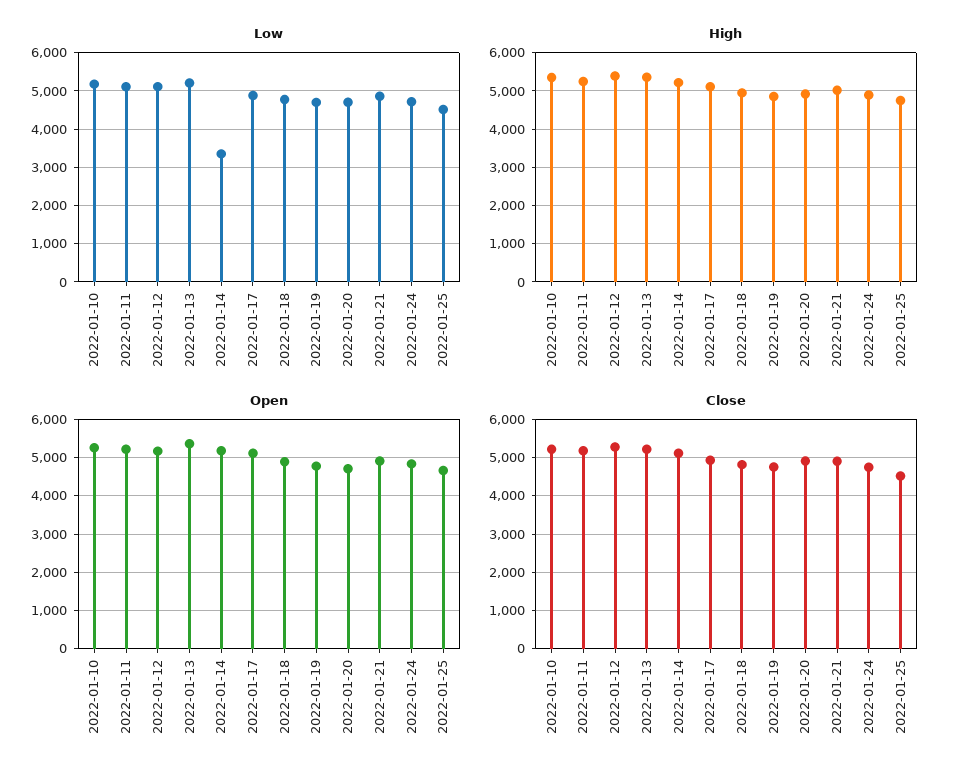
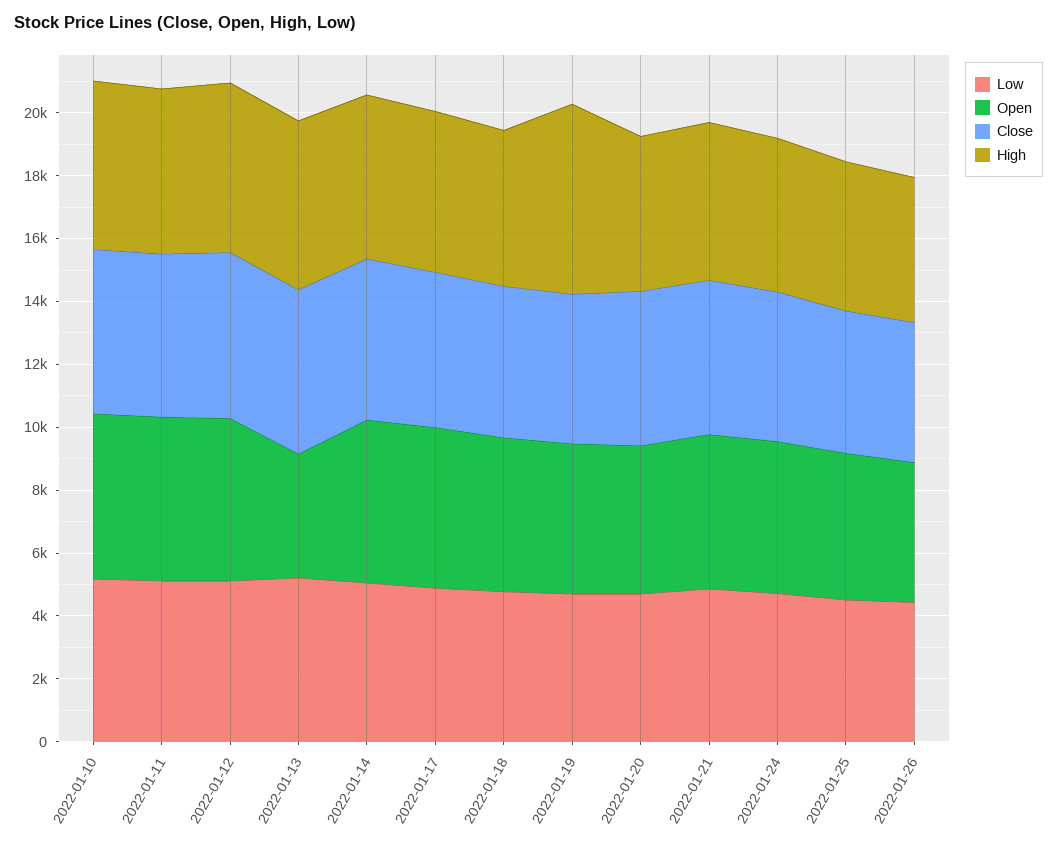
Low, 2022-01-14: 3400 -> 5000
High, 2022-01-19: 4800 -> 6000
Open, 2022-01-13: 5400 -> 4000
Low, 2022-01-26: none -> 4500
Open, 2022-01-26: none -> 4500
Close, 2022-01-26: none -> 4500
High, 2022-01-26: none -> 4500

